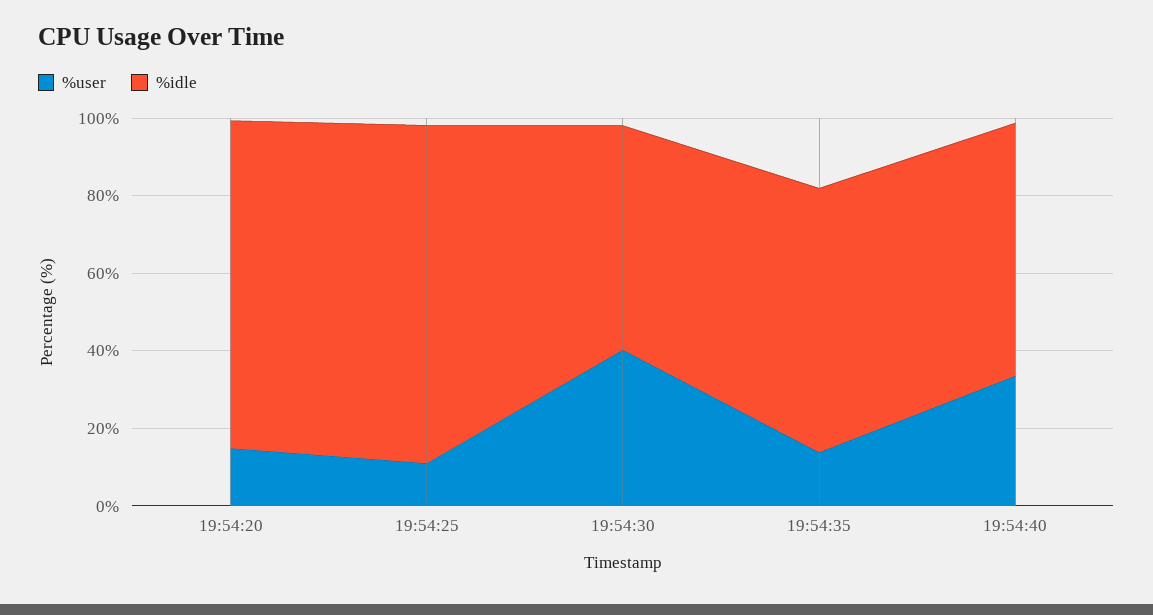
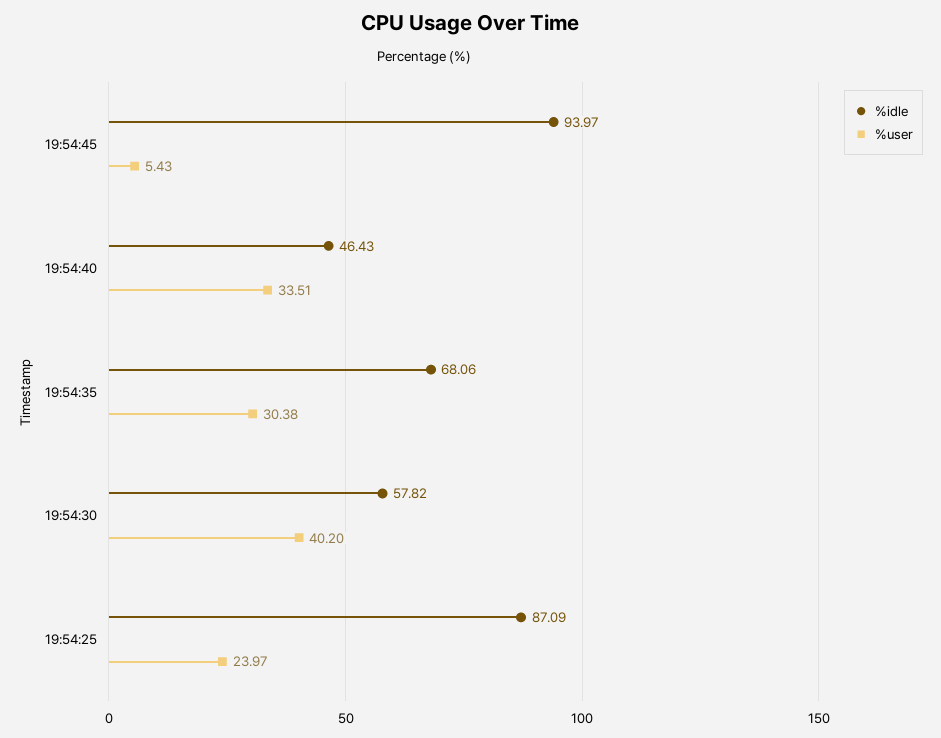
%user, 19:54:20: 15 -> none
%idle, 19:54:20: 85 -> none
%user, 19:54:25: 10 -> 23.97
%user, 19:54:35: 15 -> 30.38
%idle, 19:54:40: 65 -> 46.43
%idle, 19:54:45: none -> 93.97
%user, 19:54:45: none -> 5.43

